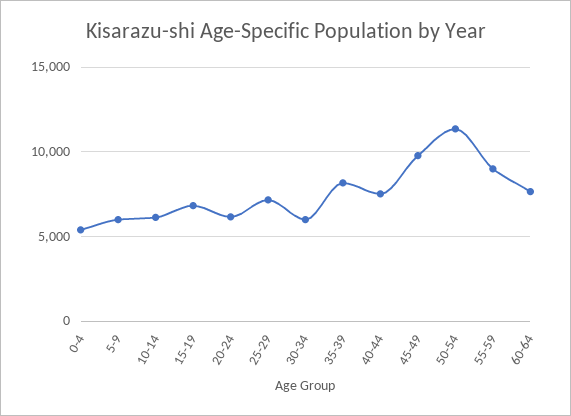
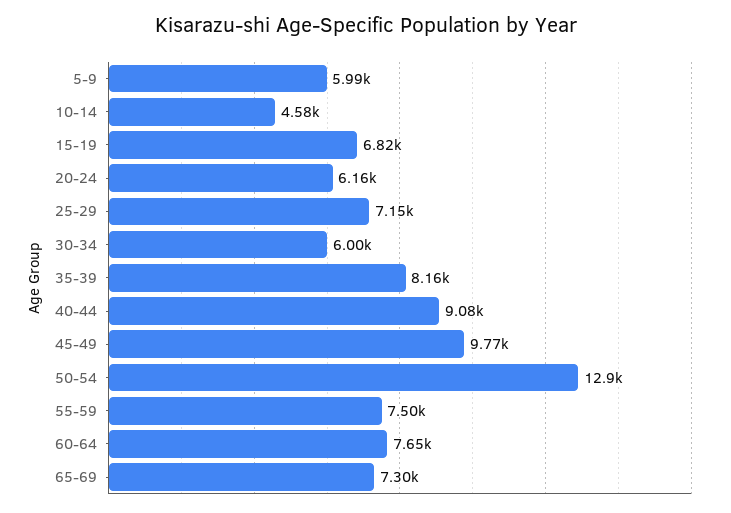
0-4: 5500 -> none
10-14: 6000 -> 4580
40-44: 7500 -> 9080
50-54: 11500 -> 12900
55-59: 9000 -> 7500
65-69: none -> 7300

